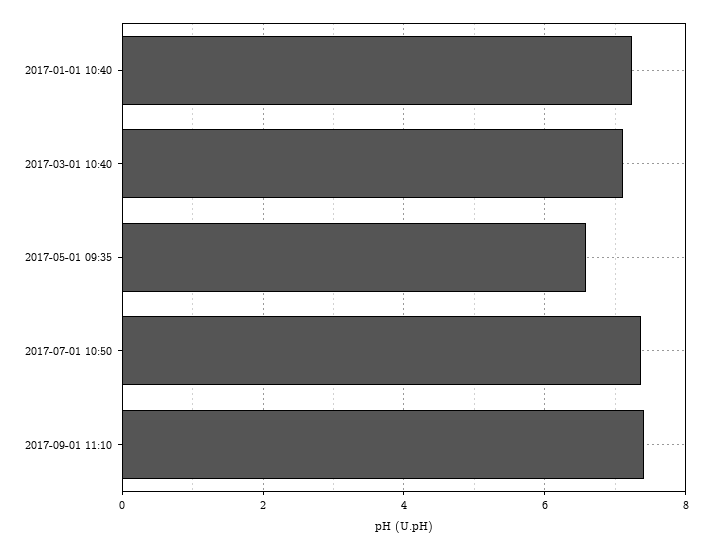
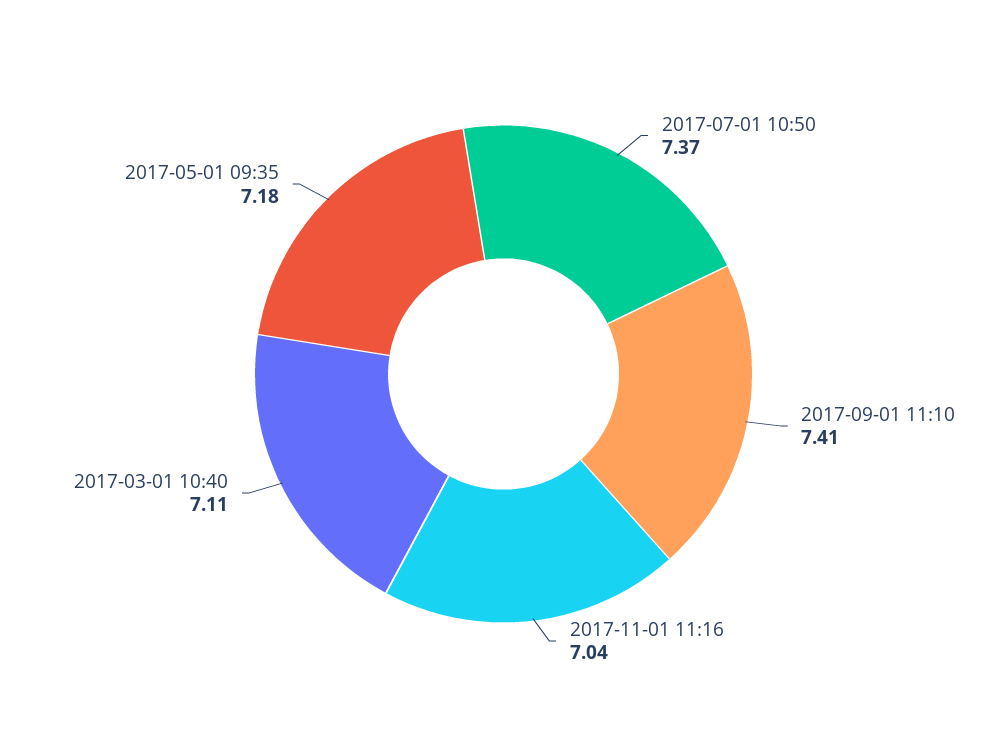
2017-01-01 10:40: 7.2 -> none
2017-05-01 09:35: 6.6 -> 7.18
2017-11-01 11:16: none -> 7.04

